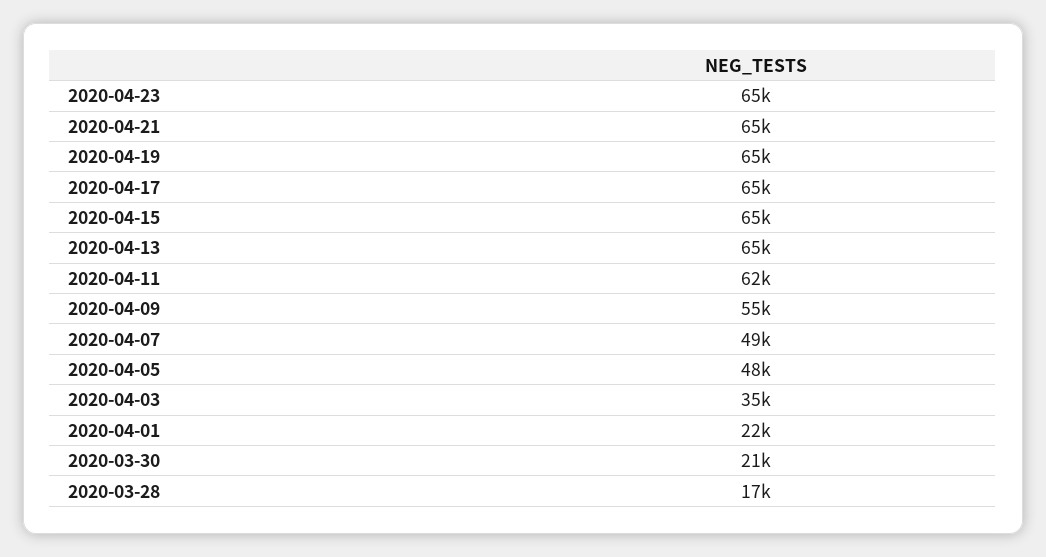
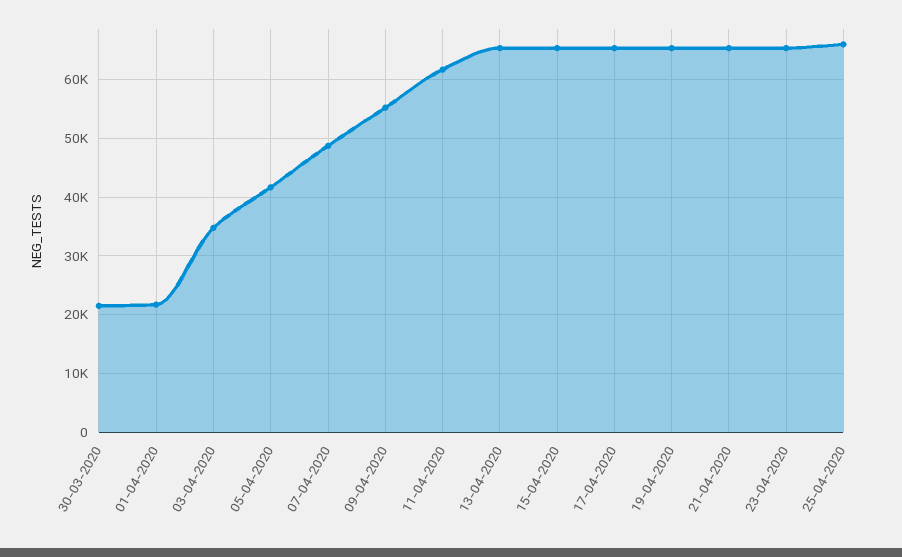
2020-04-05: 48000 -> 42000
2020-03-28: 17000 -> none
25-04-2020: none -> 66000

